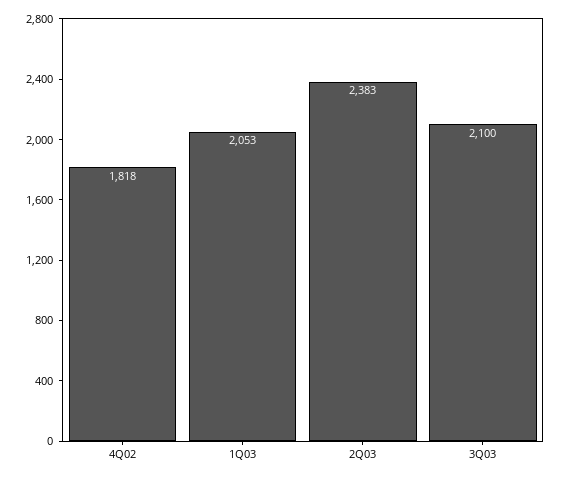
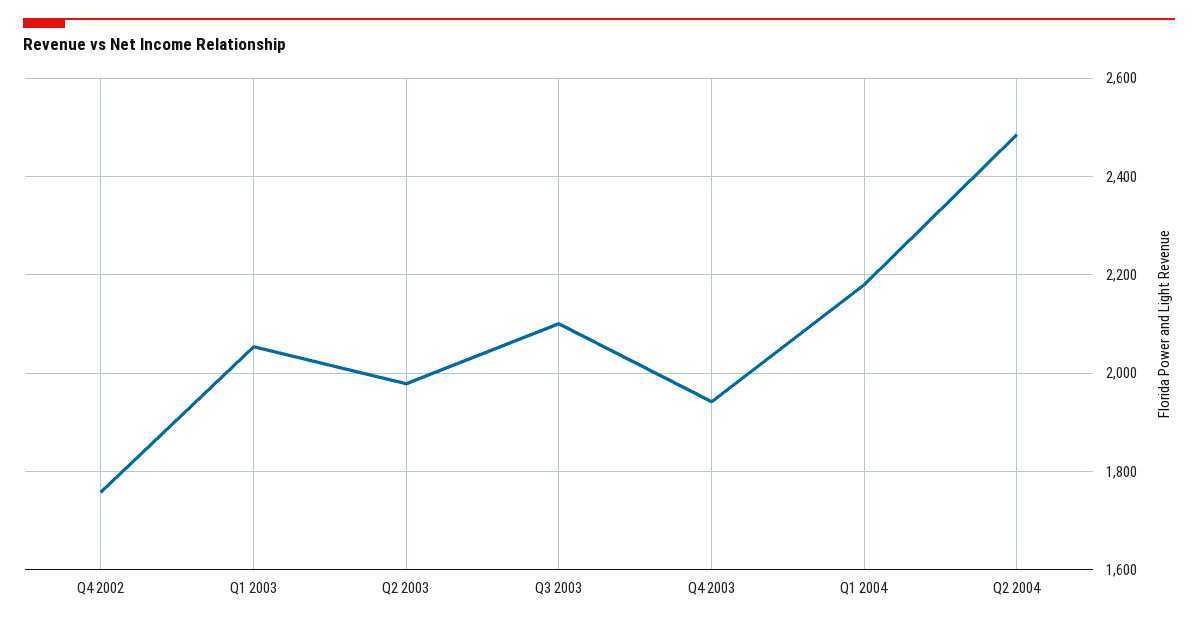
4Q02: 1818 -> 1760
2Q03: 2383 -> 1980
Q4 2003: none -> 1940
Q1 2004: none -> 2180
Q2 2004: none -> 2480

